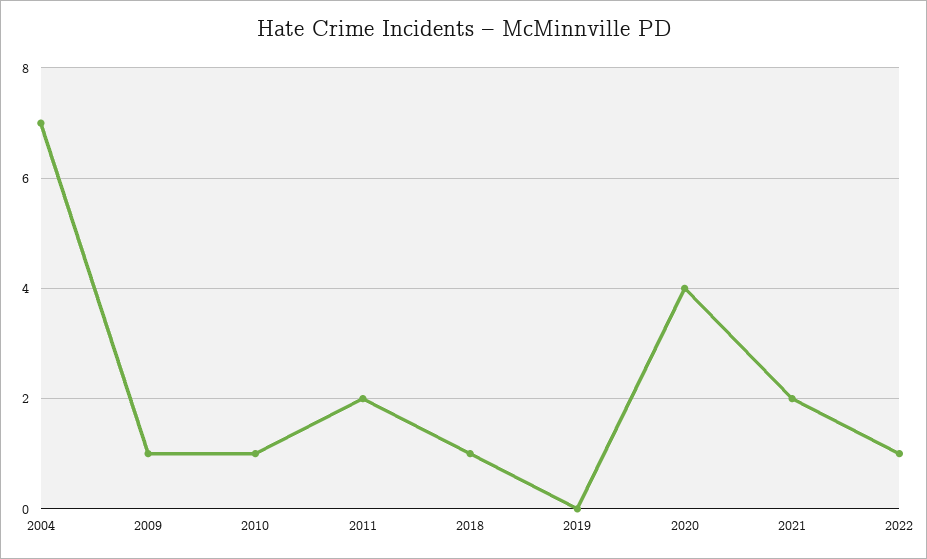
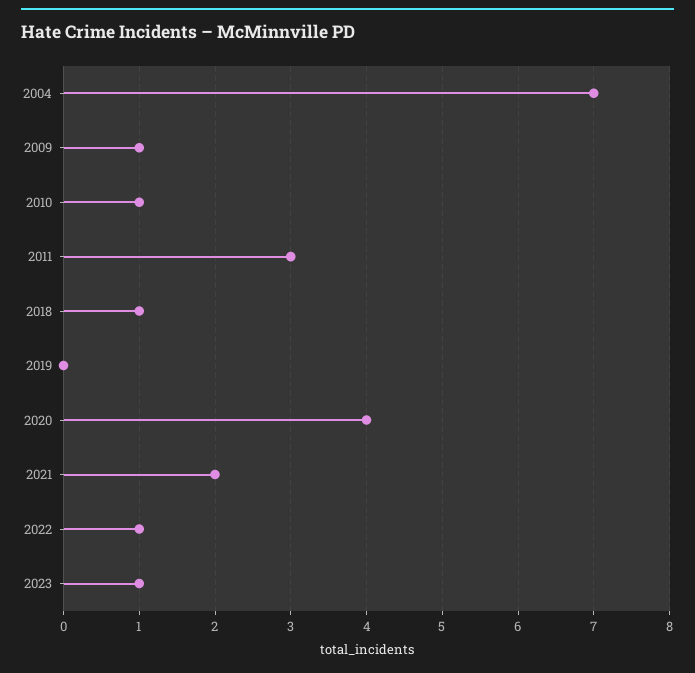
2011: 2 -> 3
2023: none -> 1

